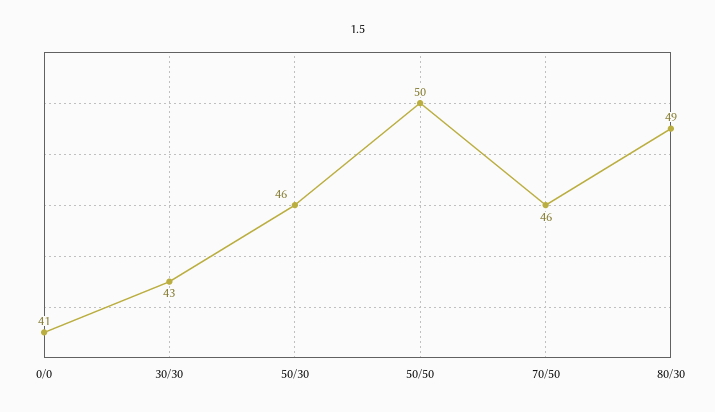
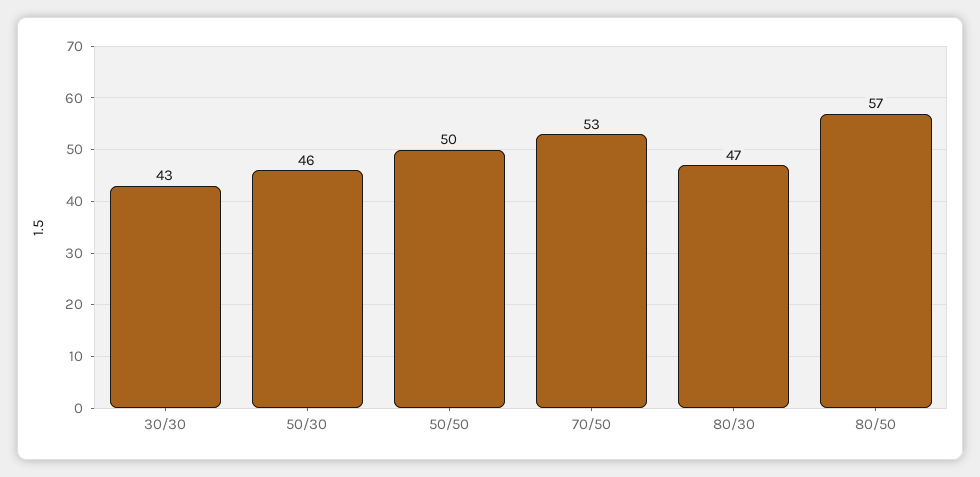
0/0: 41 -> none
70/50: 46 -> 53
80/30: 49 -> 47
80/50: none -> 57

